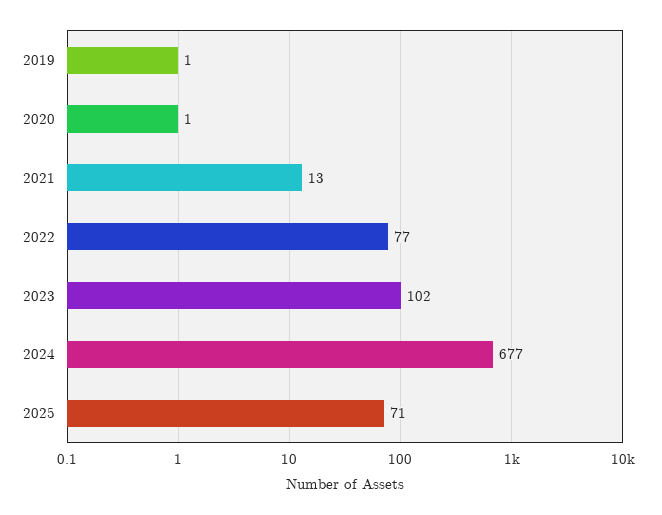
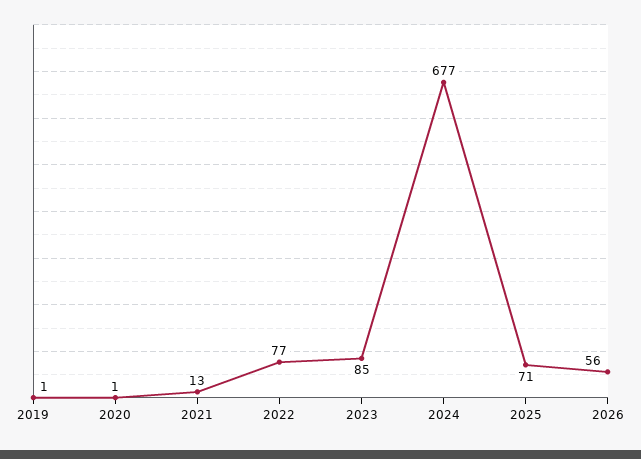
2023: 102 -> 85
2026: none -> 56

